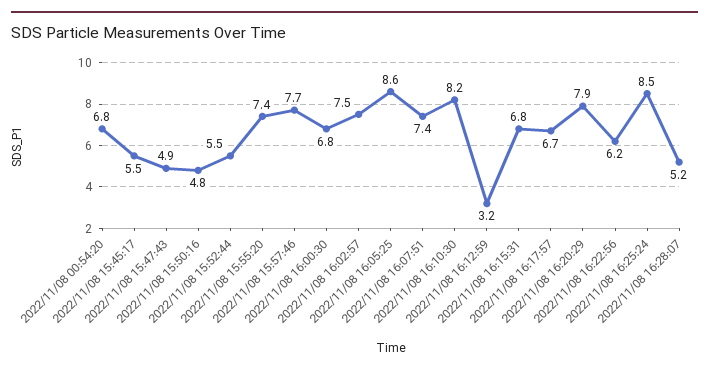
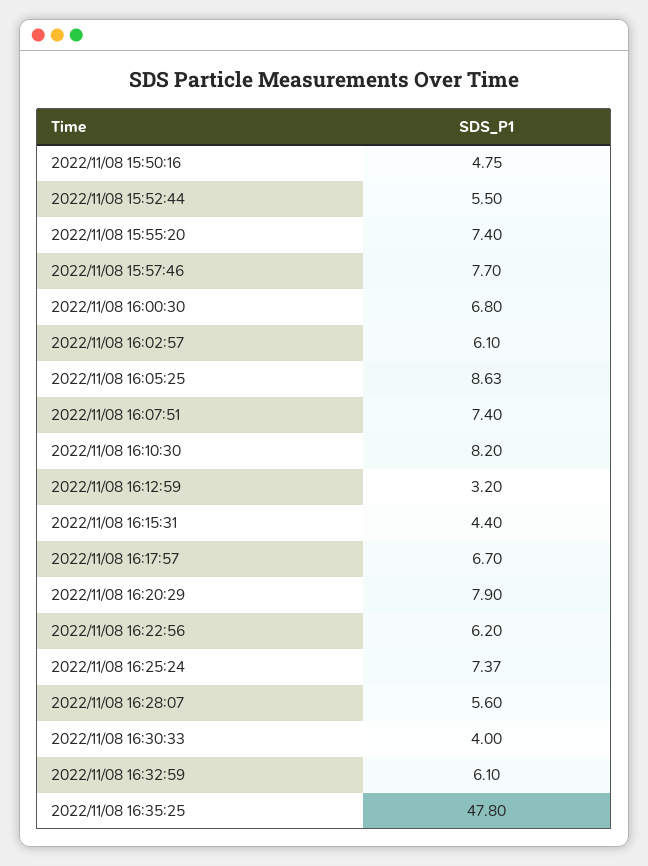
2022/11/08 00:54:20: 6.8 -> none
2022/11/08 15:45:17: 5.5 -> none
2022/11/08 15:47:43: 4.9 -> none
2022/11/08 16:02:57: 7.5 -> 6.1
2022/11/08 16:15:31: 6.8 -> 4.4
2022/11/08 16:25:24: 8.5 -> 7.37
2022/11/08 16:28:07: 5.2 -> 5.6
2022/11/08 16:30:33: none -> 4
2022/11/08 16:32:59: none -> 6.1
2022/11/08 16:35:25: none -> 47.8

